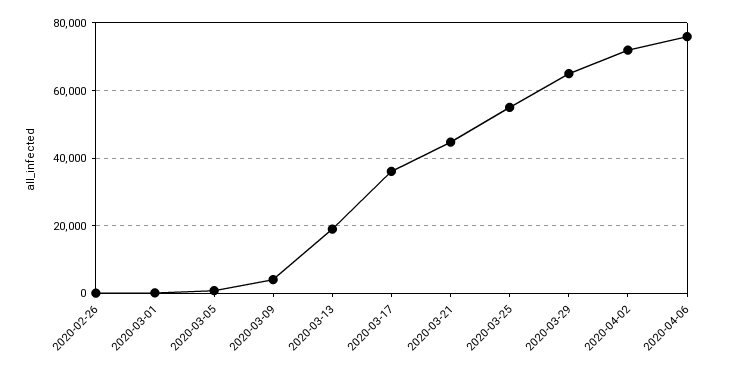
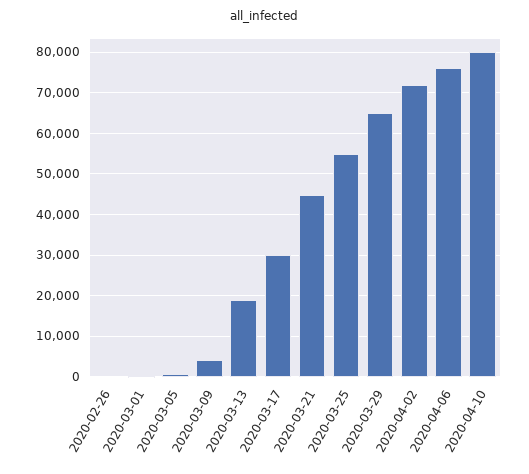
2020-03-17: 36000 -> 30000
2020-04-10: none -> 80000

